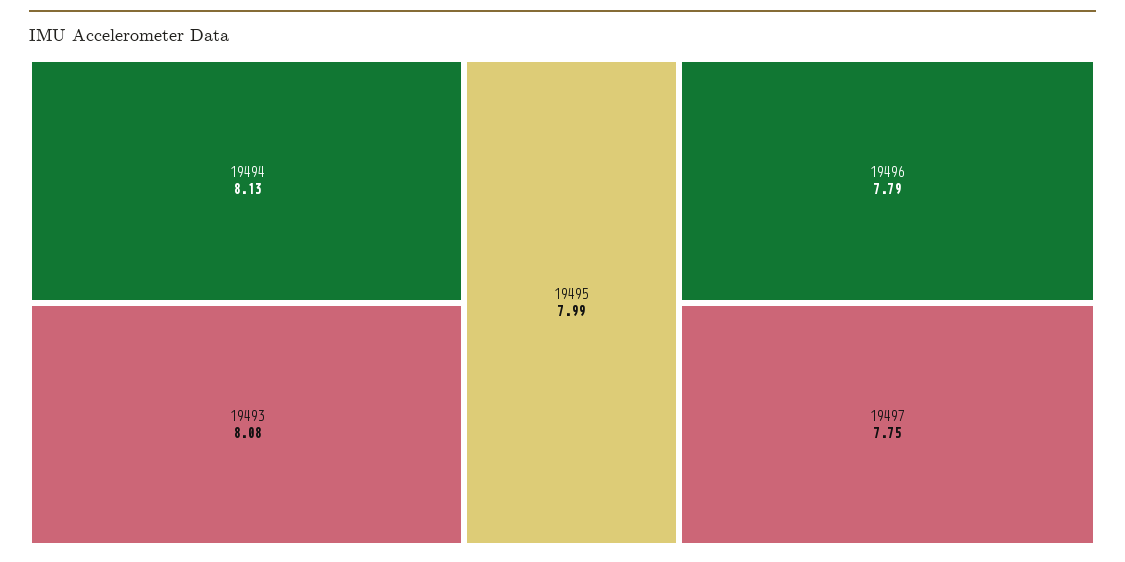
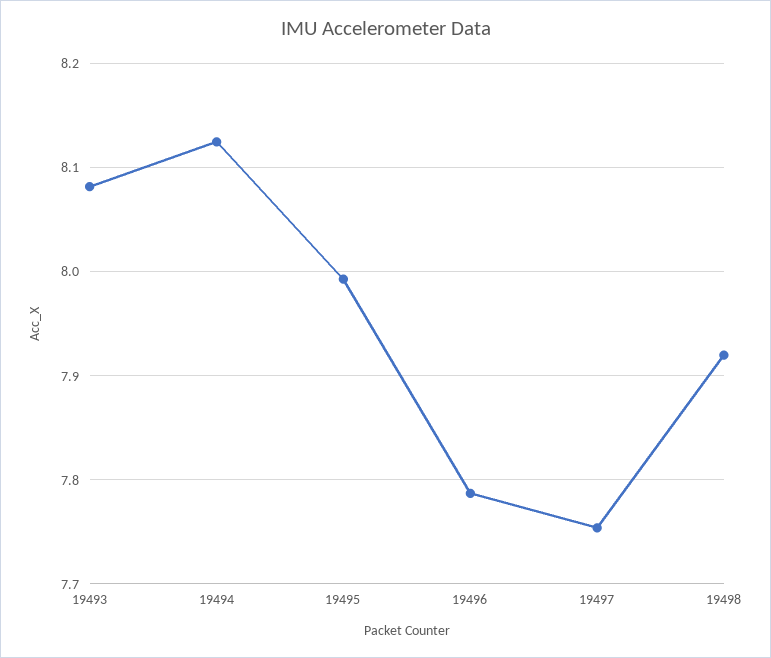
19498: none -> 7.92

